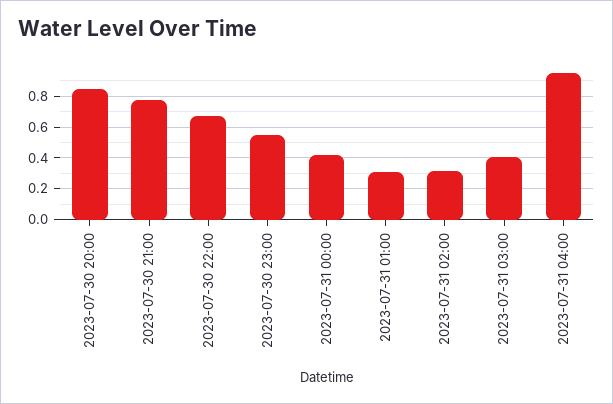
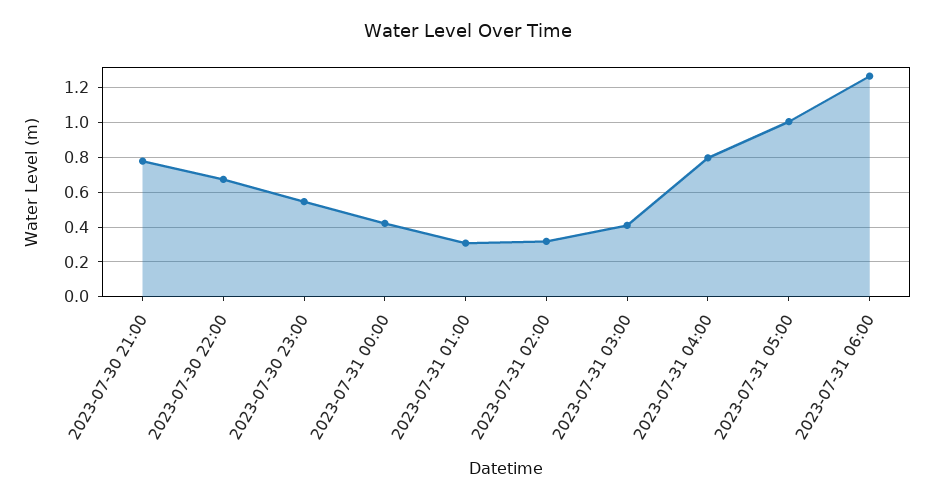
2023-07-30 20:00: 0.85 -> none
2023-07-31 04:00: 0.95 -> 0.8
2023-07-31 05:00: none -> 1
2023-07-31 06:00: none -> 1.25

